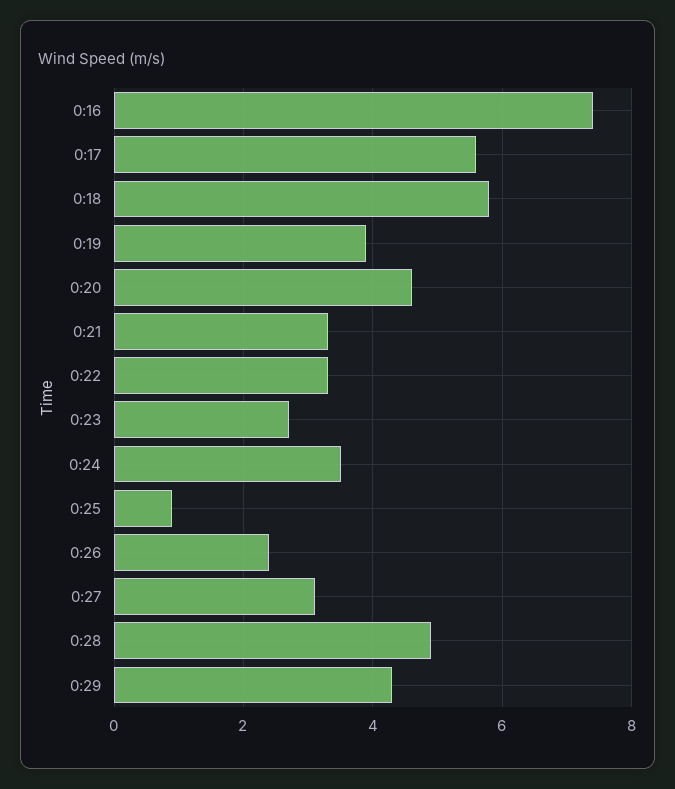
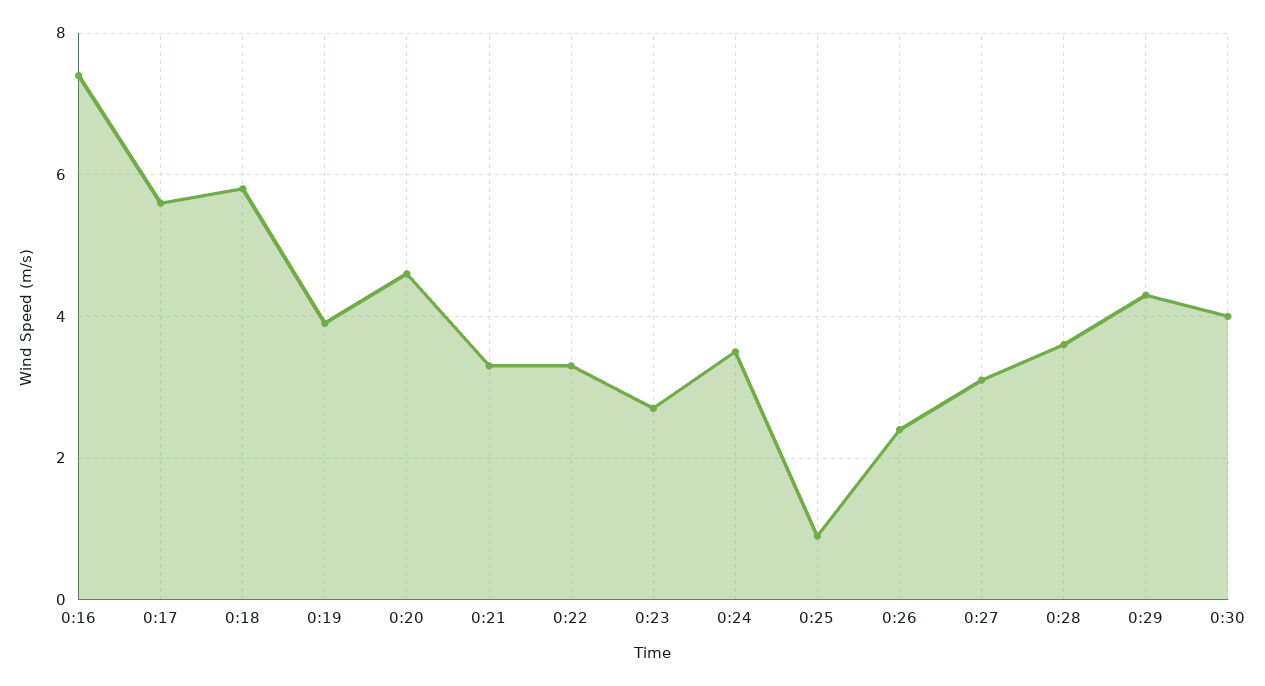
0:28: 5 -> 3.5
0:30: none -> 4

